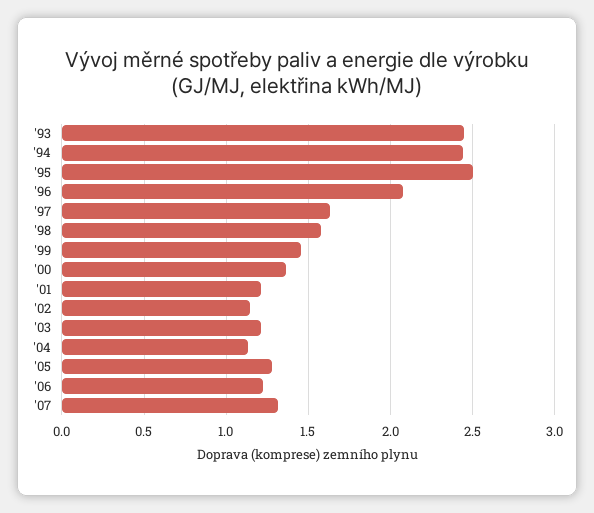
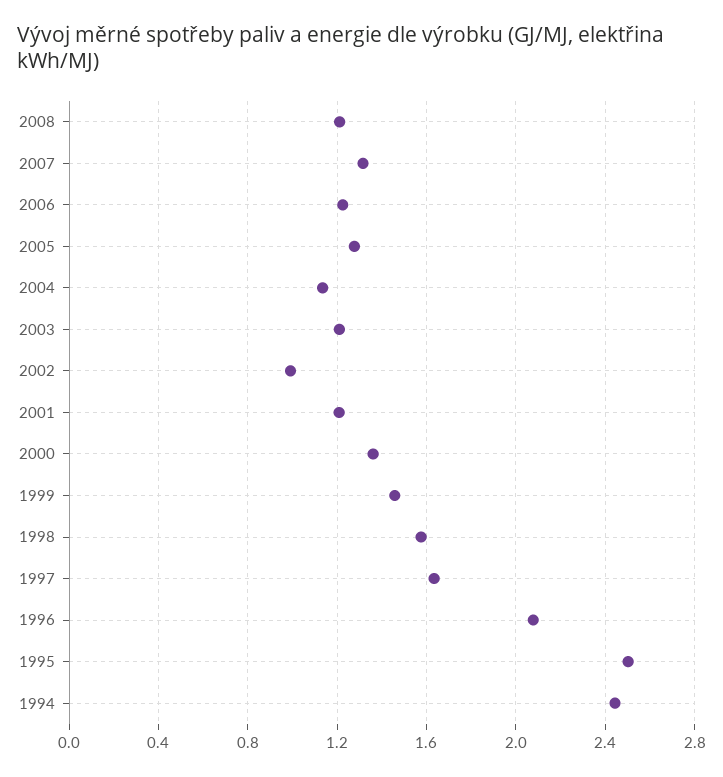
'93: 2.45 -> none
'02: 1.15 -> 1
2008: none -> 1.2

